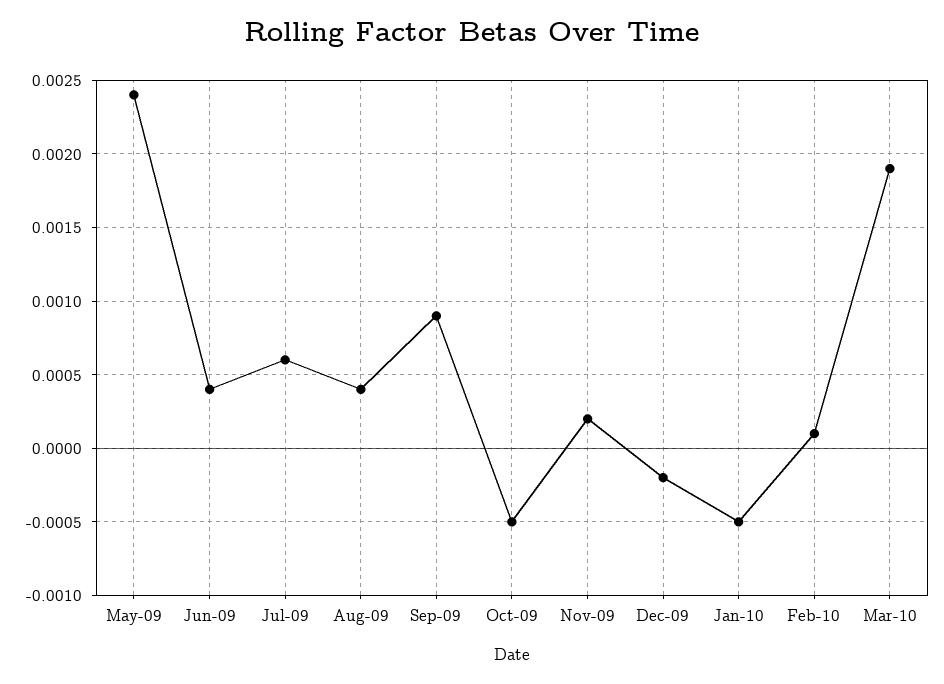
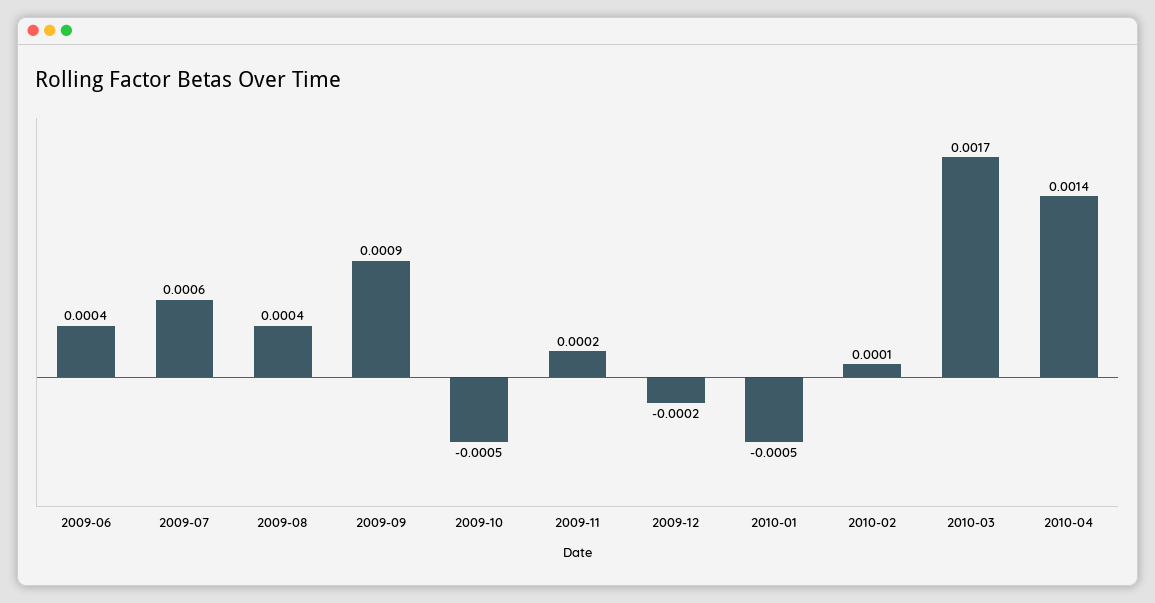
May-09: 0.0024 -> none
Mar-10: 0.0019 -> 0.0017
2010-04: none -> 0.0014

